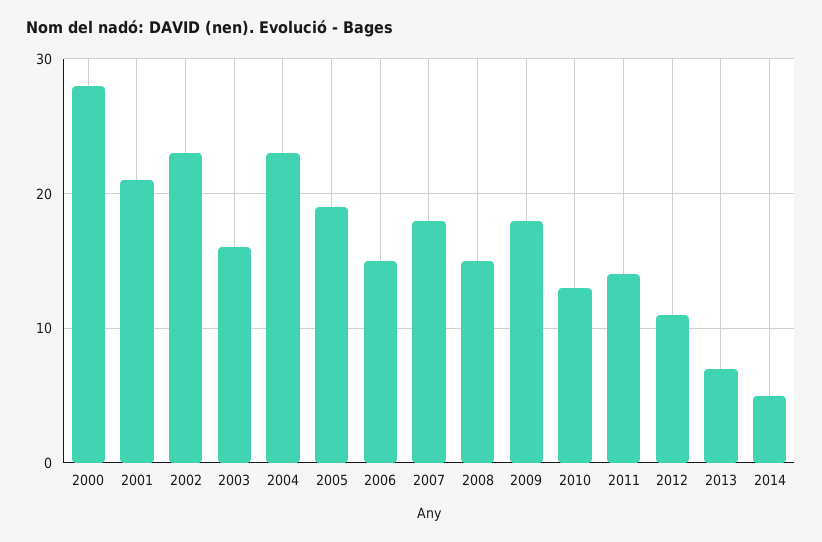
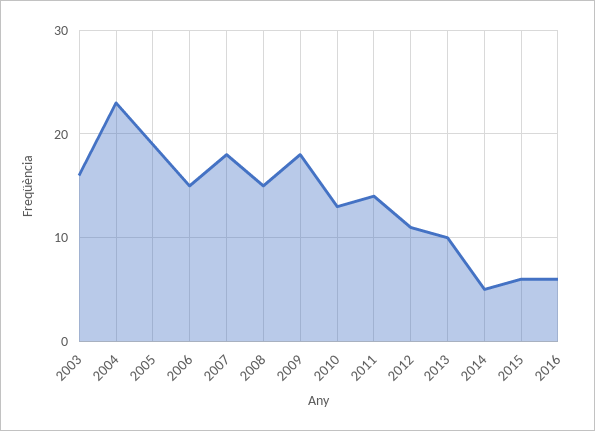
2000: 28 -> none
2001: 21 -> none
2002: 23 -> none
2013: 7 -> 10
2015: none -> 6
2016: none -> 6

